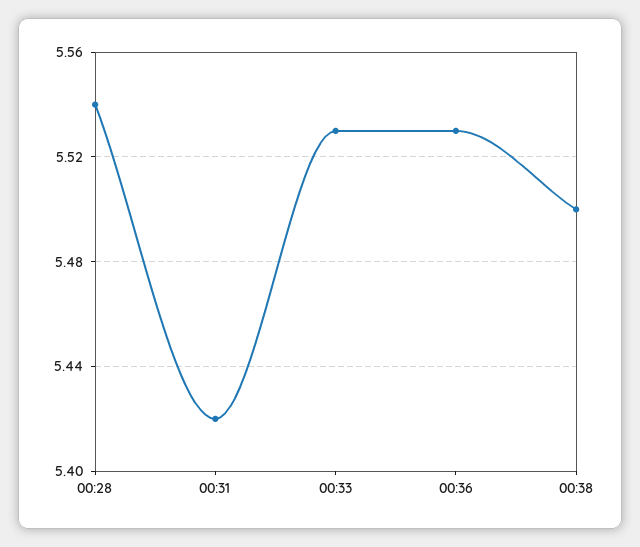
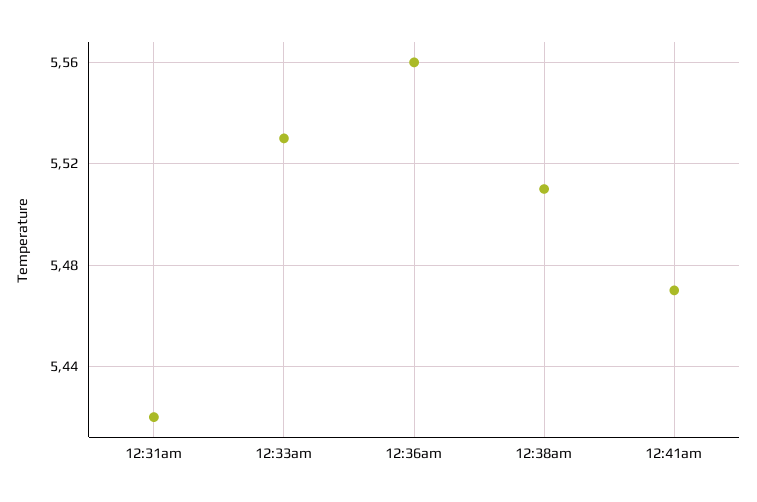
00:28: 5.54 -> none
00:36: 5.53 -> 5.56
00:38: 5.5 -> 5.51
12:41am: none -> 5.47

